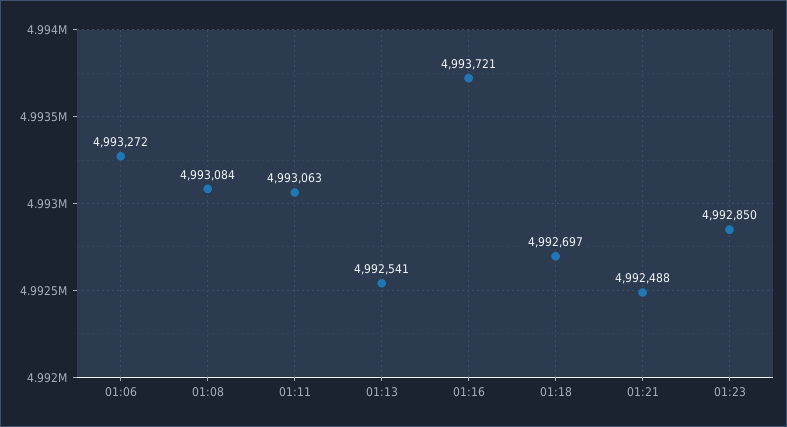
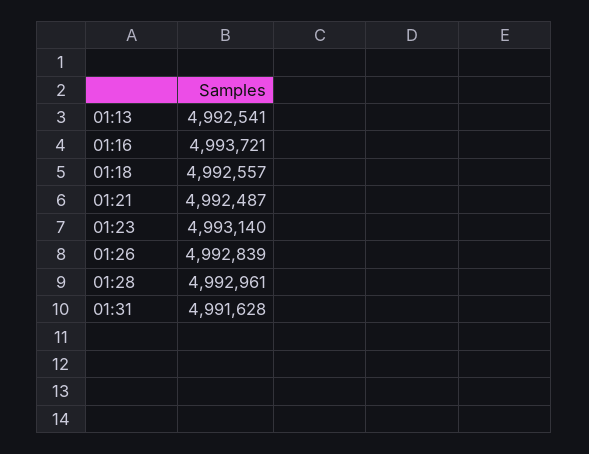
01:06: 4993272 -> none
01:08: 4993084 -> none
01:11: 4993063 -> none
01:18: 4992697 -> 4992557
01:21: 4992488 -> 4992487
01:23: 4992850 -> 4993140
01:26: none -> 4992839
01:28: none -> 4992961
01:31: none -> 4991628

